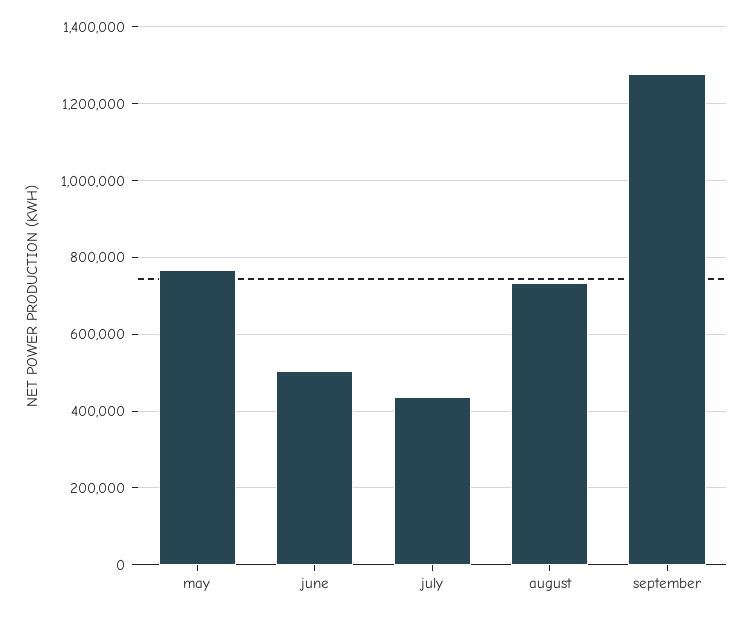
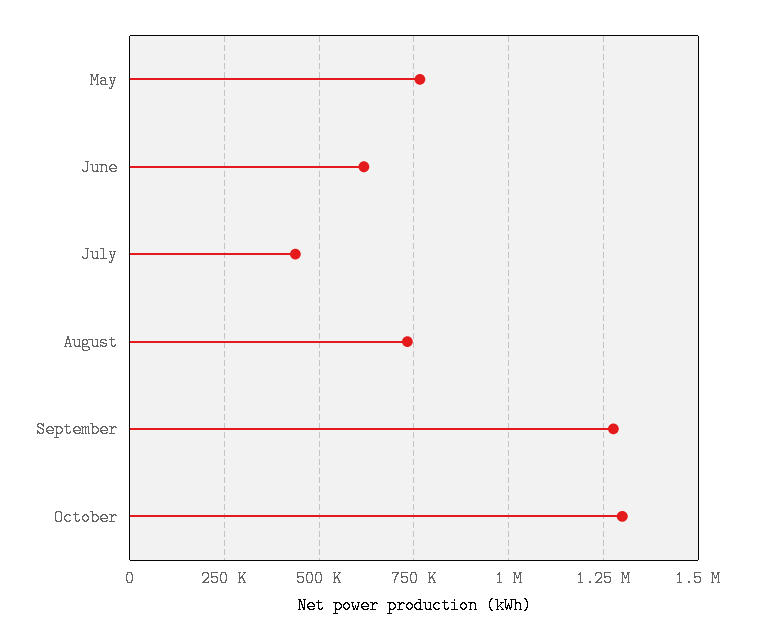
june: 500000 -> 625000
October: none -> 1300000

